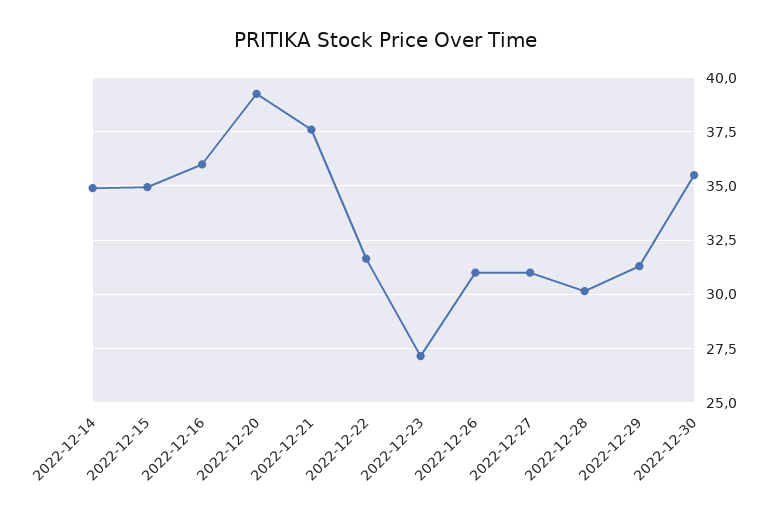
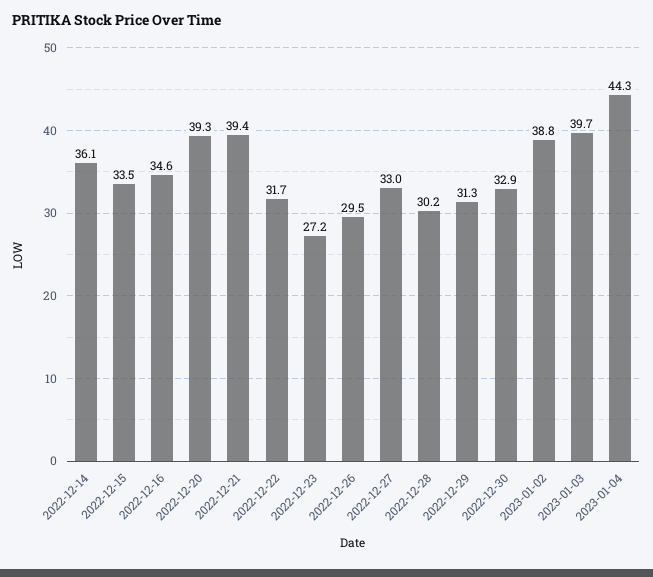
2022-12-14: 35 -> 36.1
2022-12-15: 35 -> 33.5
2022-12-16: 36 -> 34.6
2022-12-21: 37.5 -> 39.4
2022-12-26: 31 -> 29.5
2022-12-27: 31 -> 33
2022-12-30: 35.5 -> 32.9
2023-01-02: none -> 38.8
2023-01-03: none -> 39.7
2023-01-04: none -> 44.3

